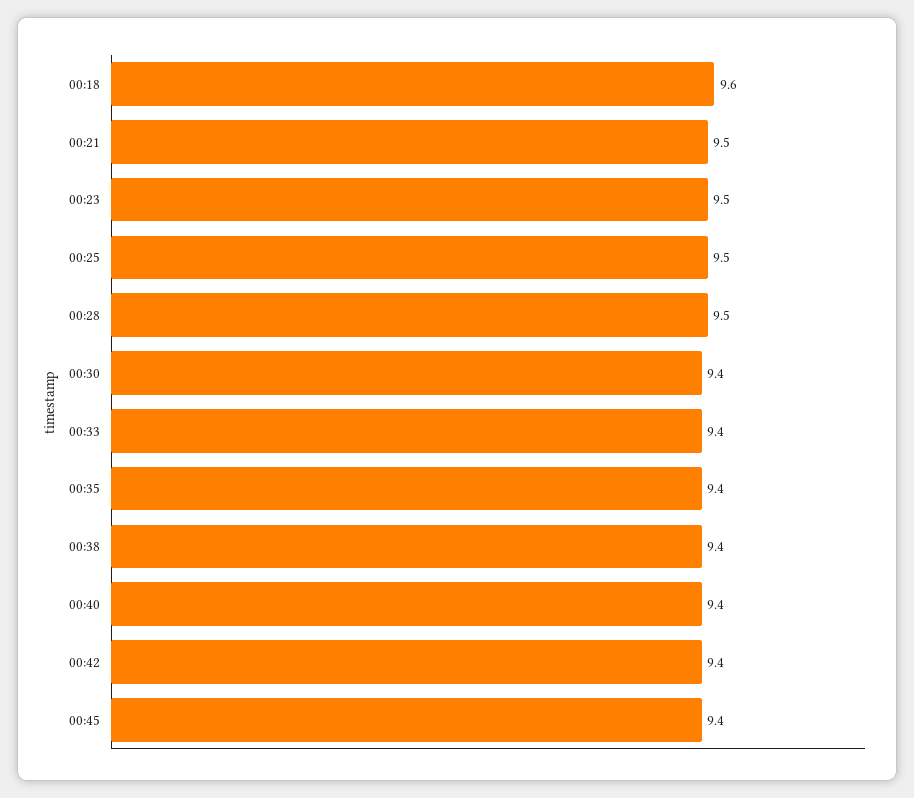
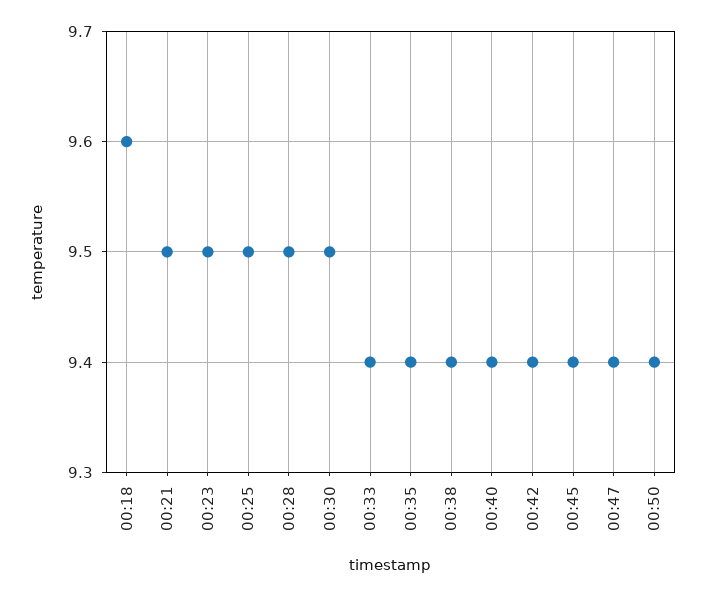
00:30: 9.4 -> 9.5
00:47: none -> 9.4
00:50: none -> 9.4

